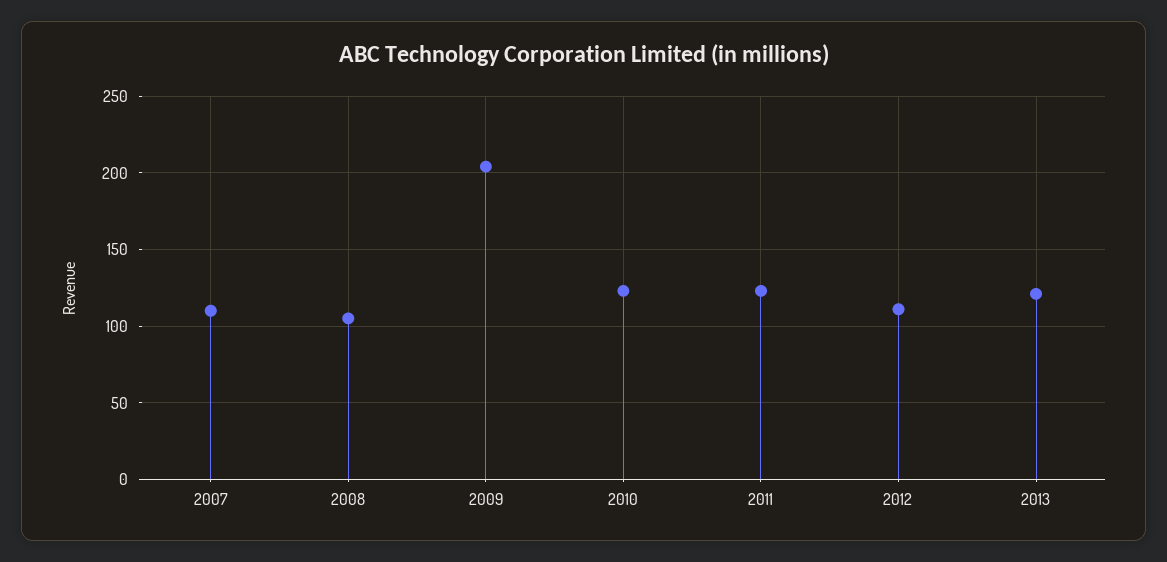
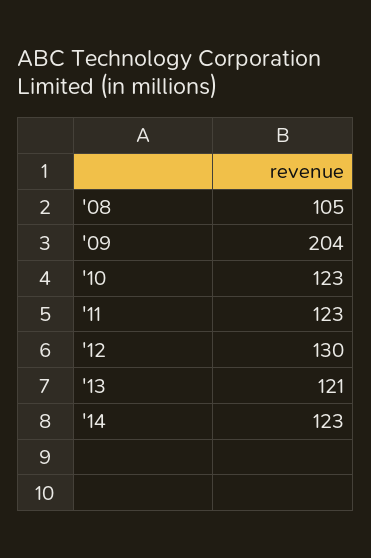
2007: 110 -> none
2012: 110 -> 130
'14: none -> 123

